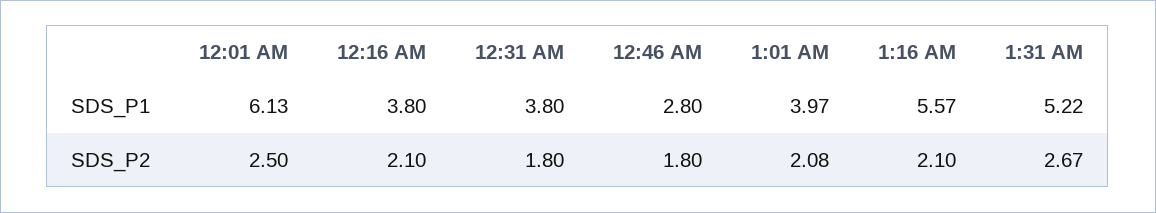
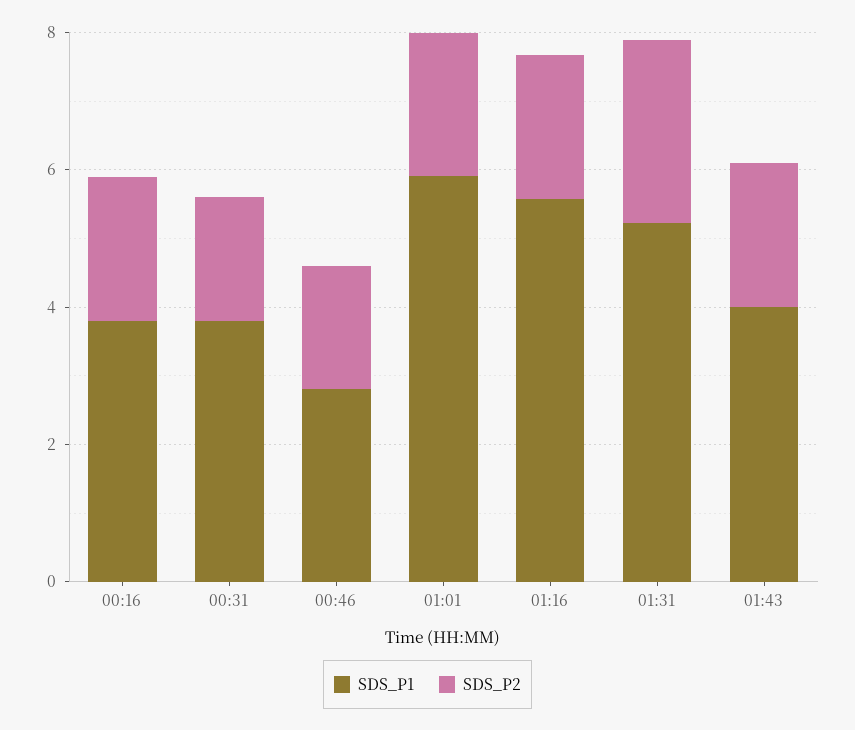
SDS_P1, 12:01 AM: 6.13 -> none
SDS_P1, 1:01 AM: 3.97 -> 6
SDS_P2, 12:01 AM: 2.5 -> none
SDS_P1, 01:43: none -> 4
SDS_P2, 01:43: none -> 2

